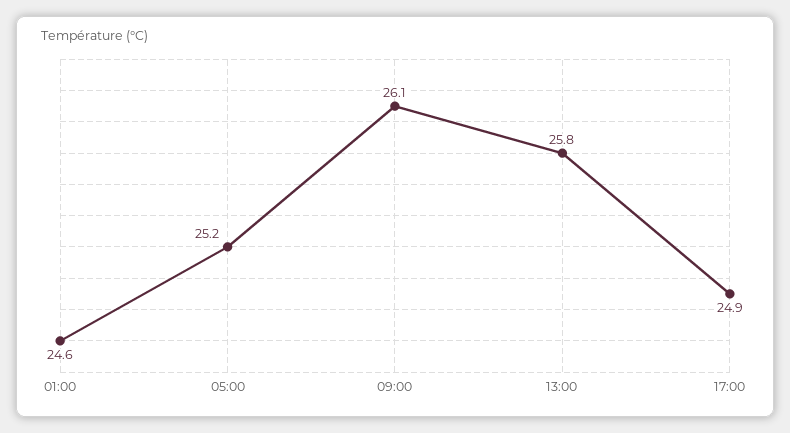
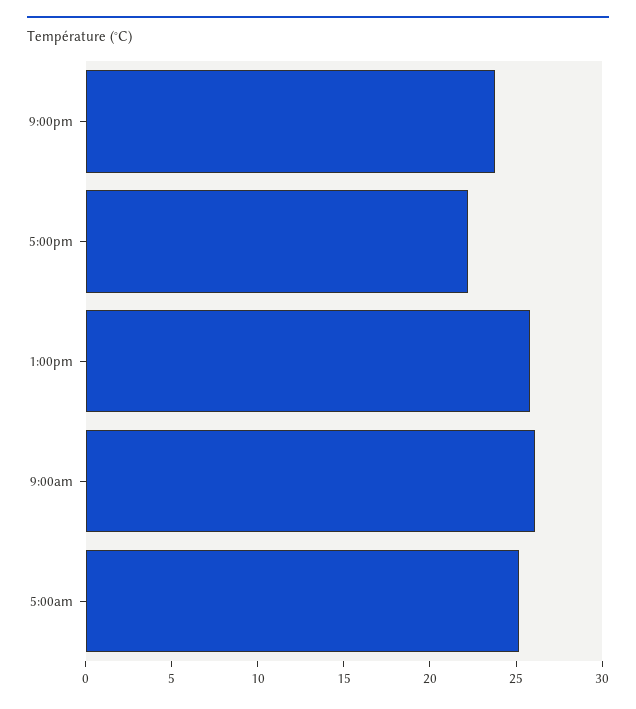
01:00: 24.6 -> none
17:00: 24.9 -> 22
9:00pm: none -> 24

